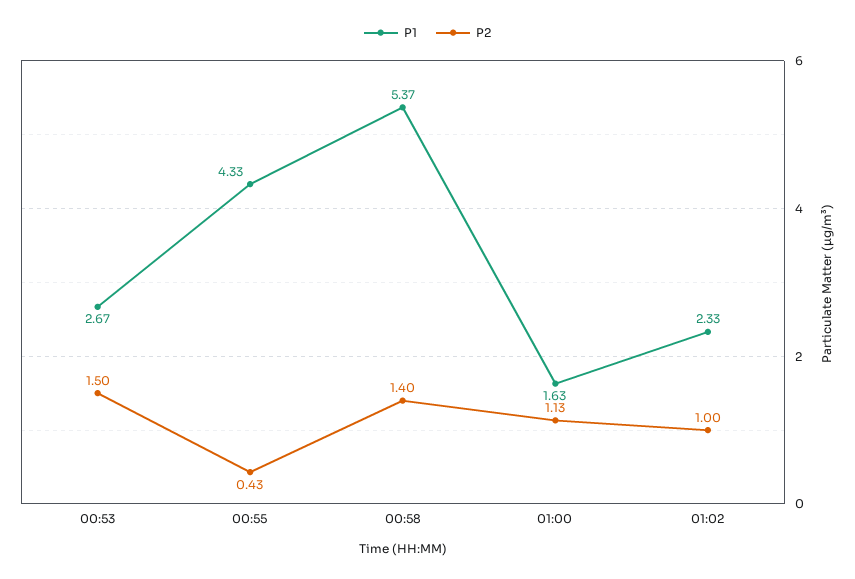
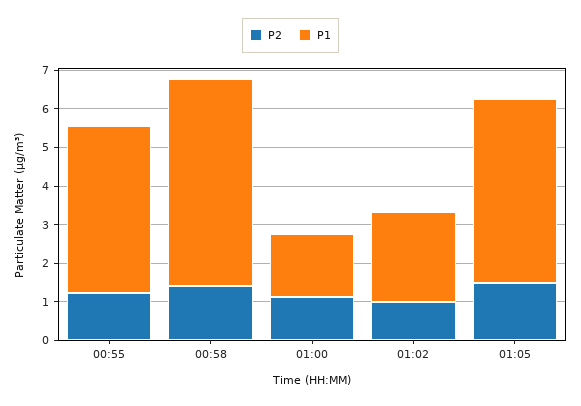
P1, 00:53: 2.67 -> none
P2, 00:53: 1.5 -> none
P2, 00:55: 0.43 -> 1.25
P2, 01:05: none -> 1.5
P1, 01:05: none -> 4.75

